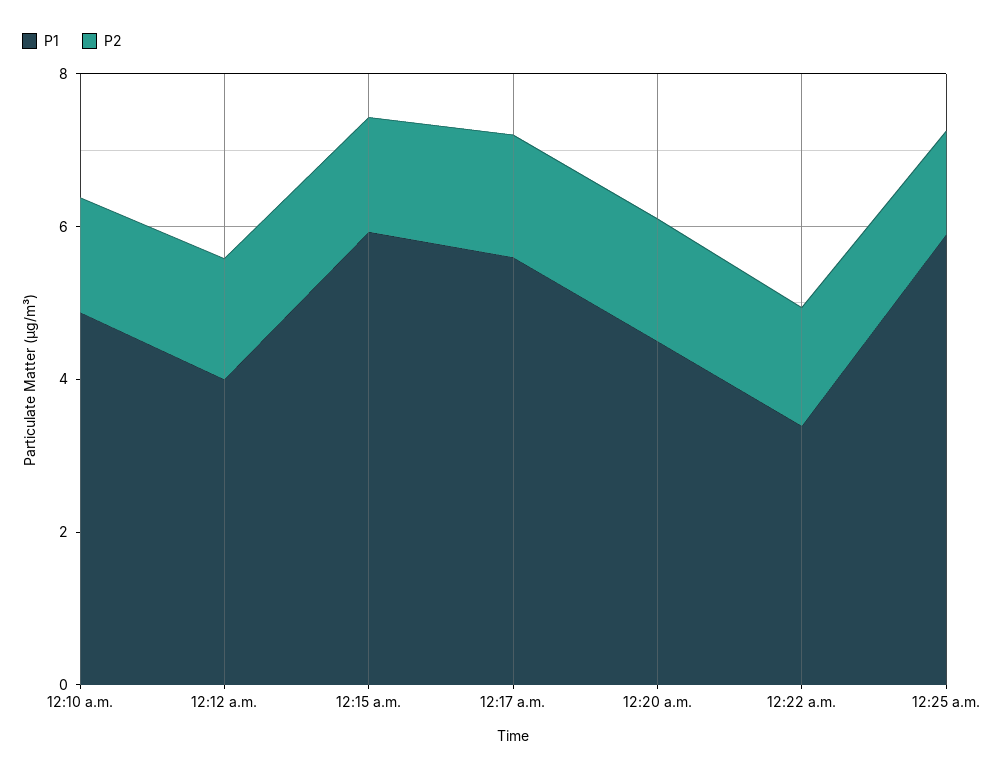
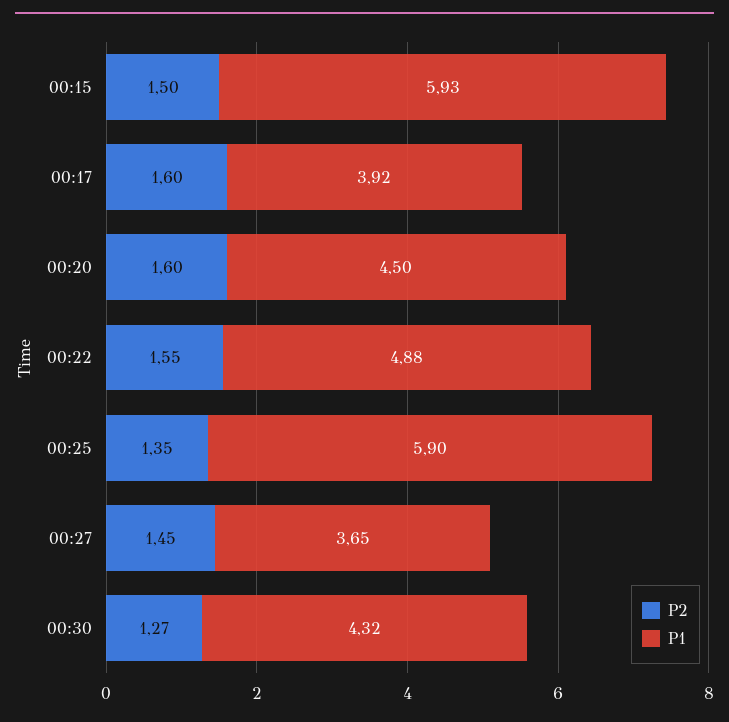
P1, 12:10 a.m.: 5 -> none
P2, 12:10 a.m.: 1.5 -> none
P1, 12:12 a.m.: 4 -> none
P2, 12:12 a.m.: 1.5 -> none
P1, 12:17 a.m.: 5.5 -> 3.92
P1, 12:22 a.m.: 3.5 -> 4.88
P2, 00:27: none -> 1.45
P1, 00:27: none -> 3.65
P2, 00:30: none -> 1.27
P1, 00:30: none -> 4.32

